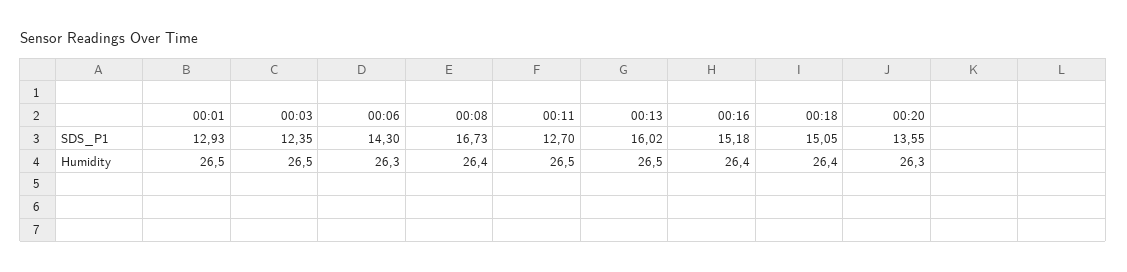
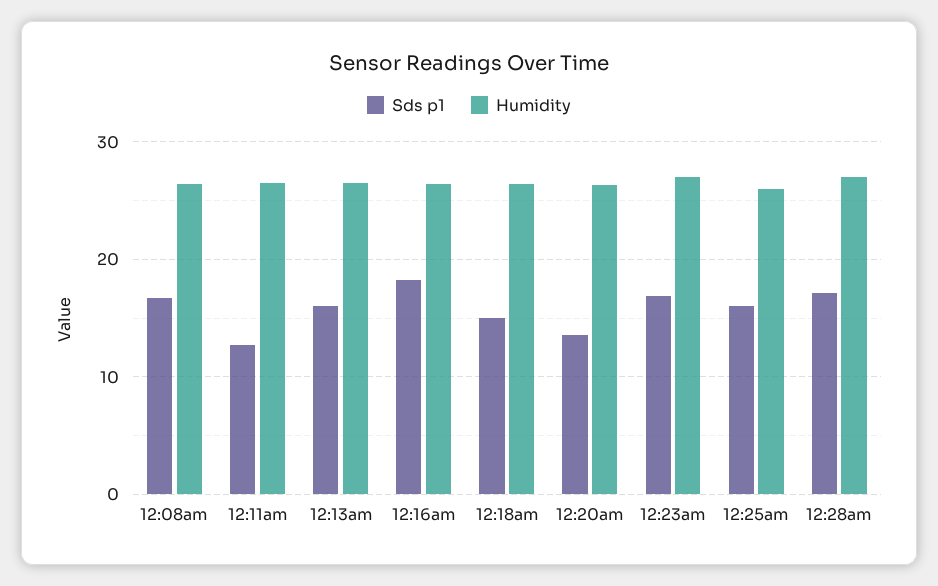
SDS_P1, 00:01: 12.93 -> none
SDS_P1, 00:03: 12.35 -> none
SDS_P1, 00:06: 14.3 -> none
SDS_P1, 00:16: 15.18 -> 18
Humidity, 00:01: 26.5 -> none
Humidity, 00:03: 26.5 -> none
Humidity, 00:06: 26.3 -> none
SDS_P1, 12:23am: none -> 17
Humidity, 12:23am: none -> 27
SDS_P1, 12:25am: none -> 16
Humidity, 12:25am: none -> 26
SDS_P1, 12:28am: none -> 17
Humidity, 12:28am: none -> 27

